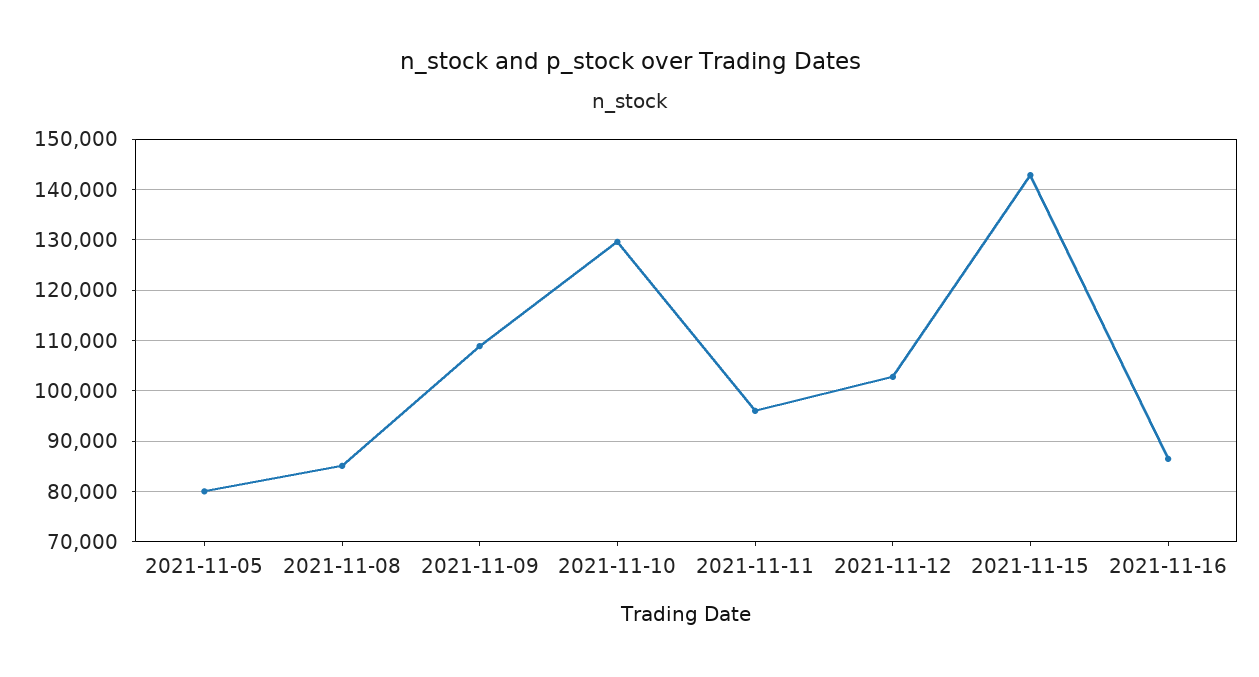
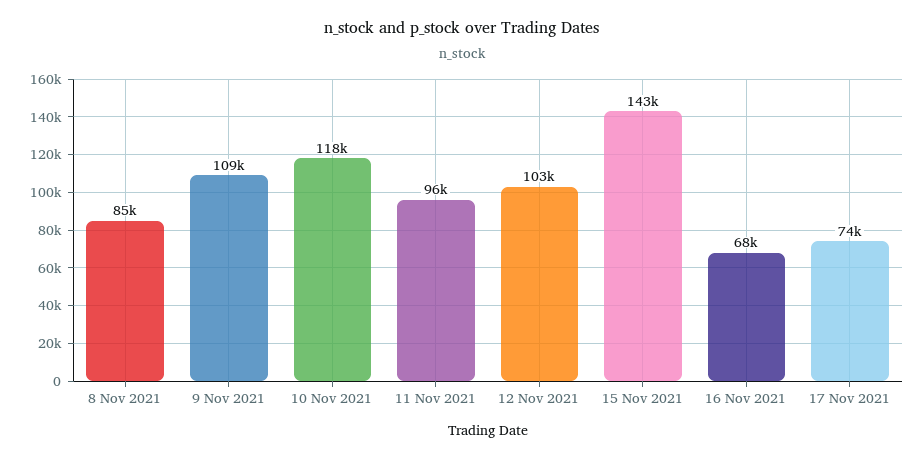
2021-11-05: 80000 -> none
2021-11-10: 130000 -> 118000
2021-11-16: 86000 -> 68000
17 Nov 2021: none -> 74000

